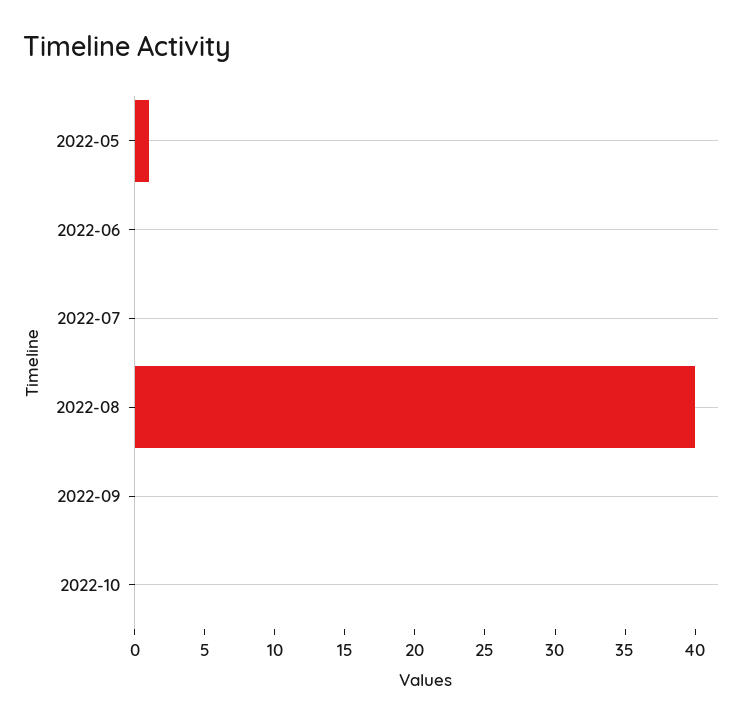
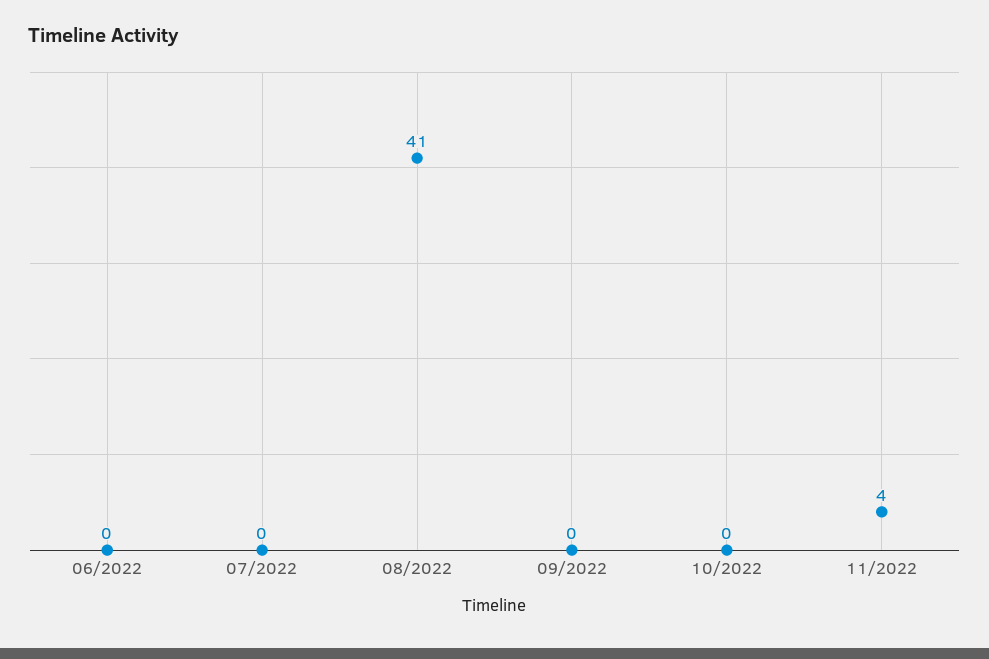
2022-05: 1 -> none
2022-08: 40 -> 41
11/2022: none -> 4

